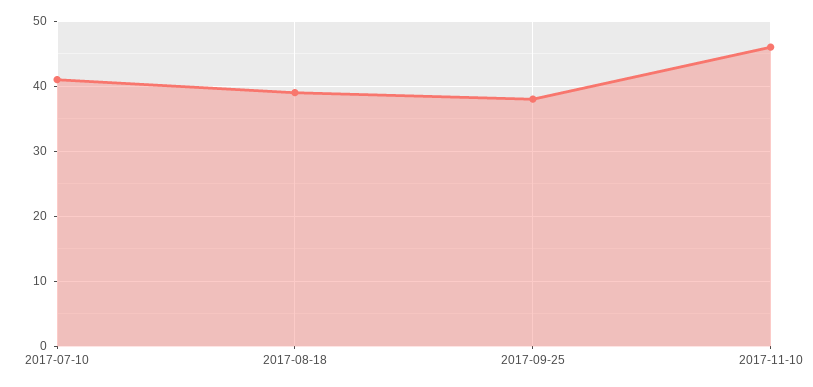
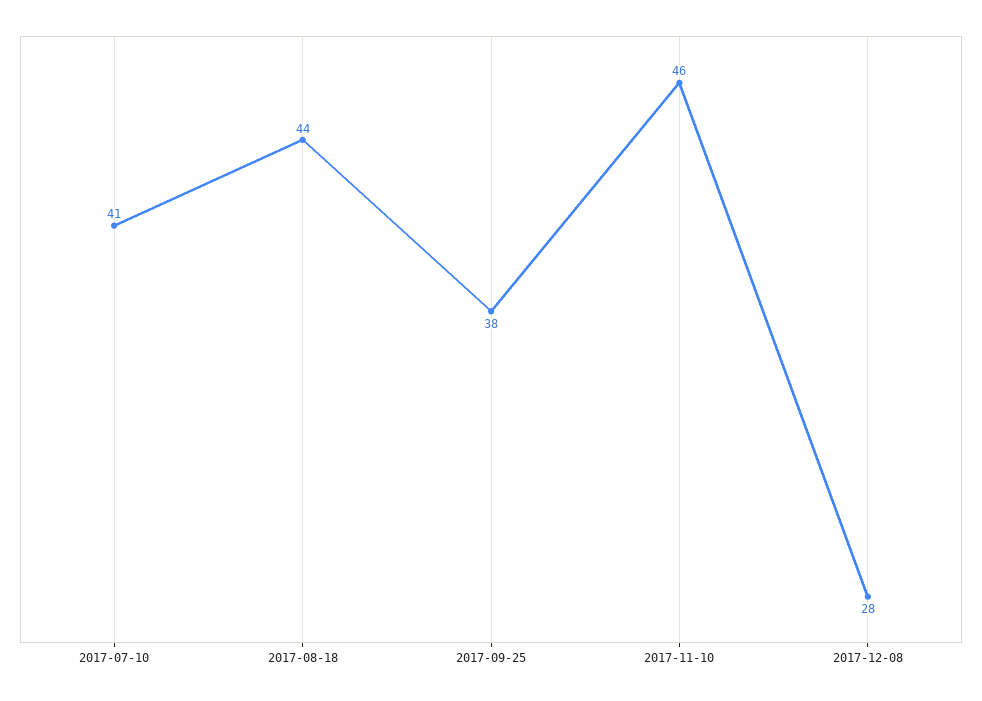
2017-08-18: 39 -> 44
2017-12-08: none -> 28

